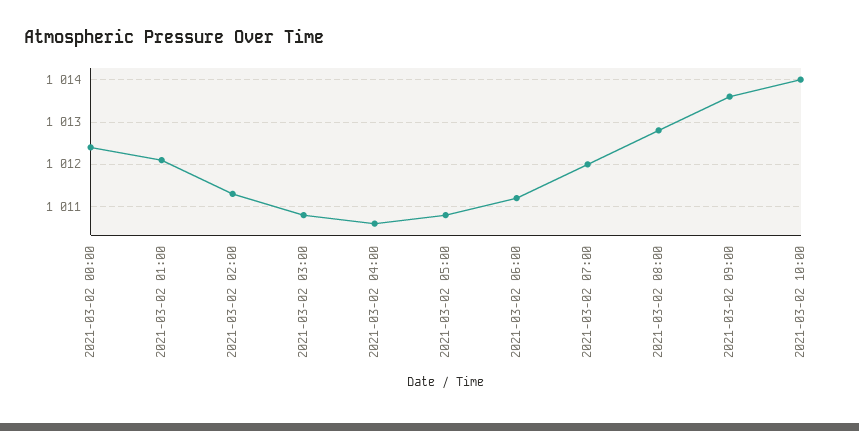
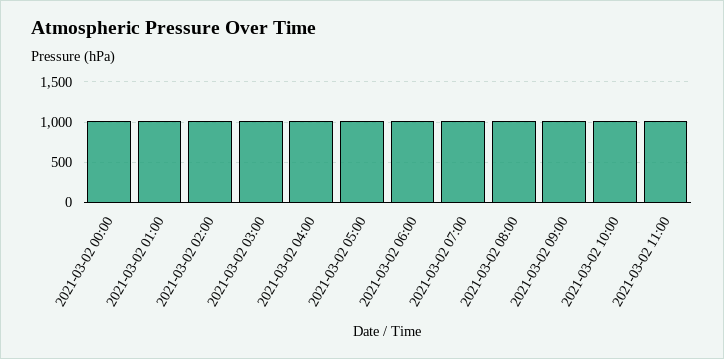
2021-03-02 11:00: none -> 1000

